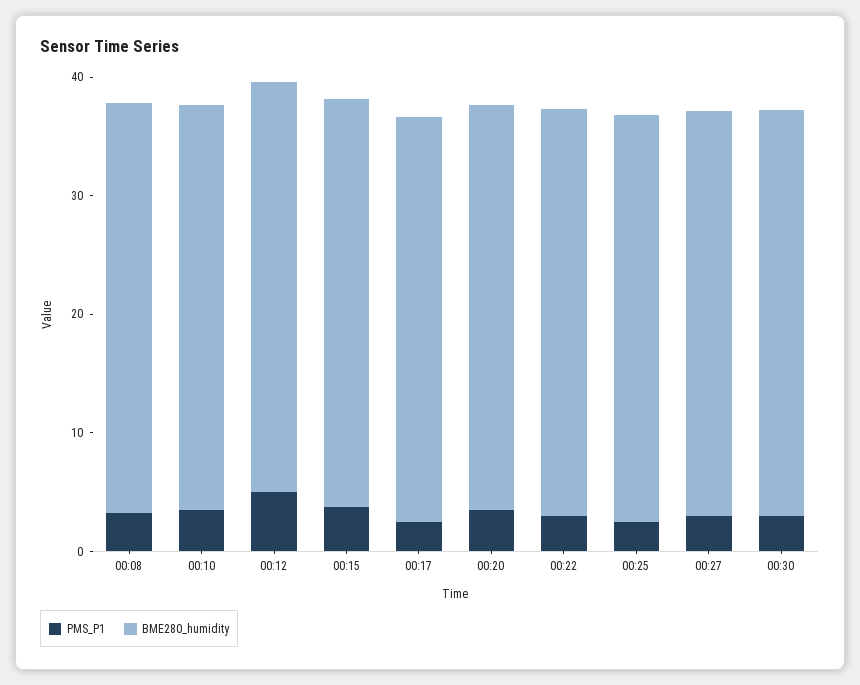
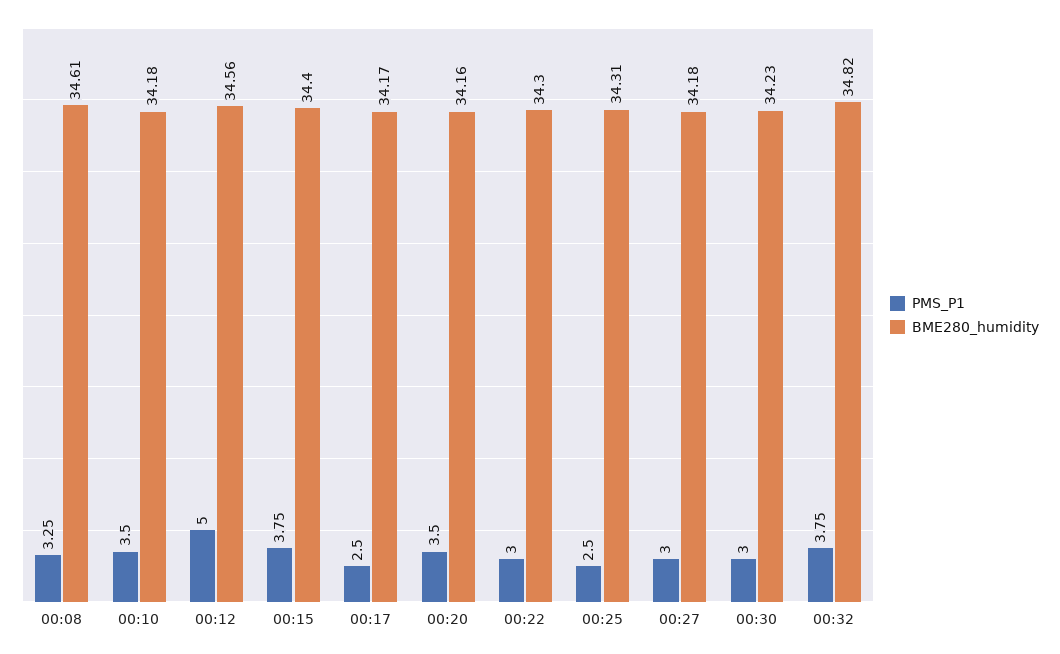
PMS_P1, 00:32: none -> 3.75
BME280_humidity, 00:32: none -> 34.82

